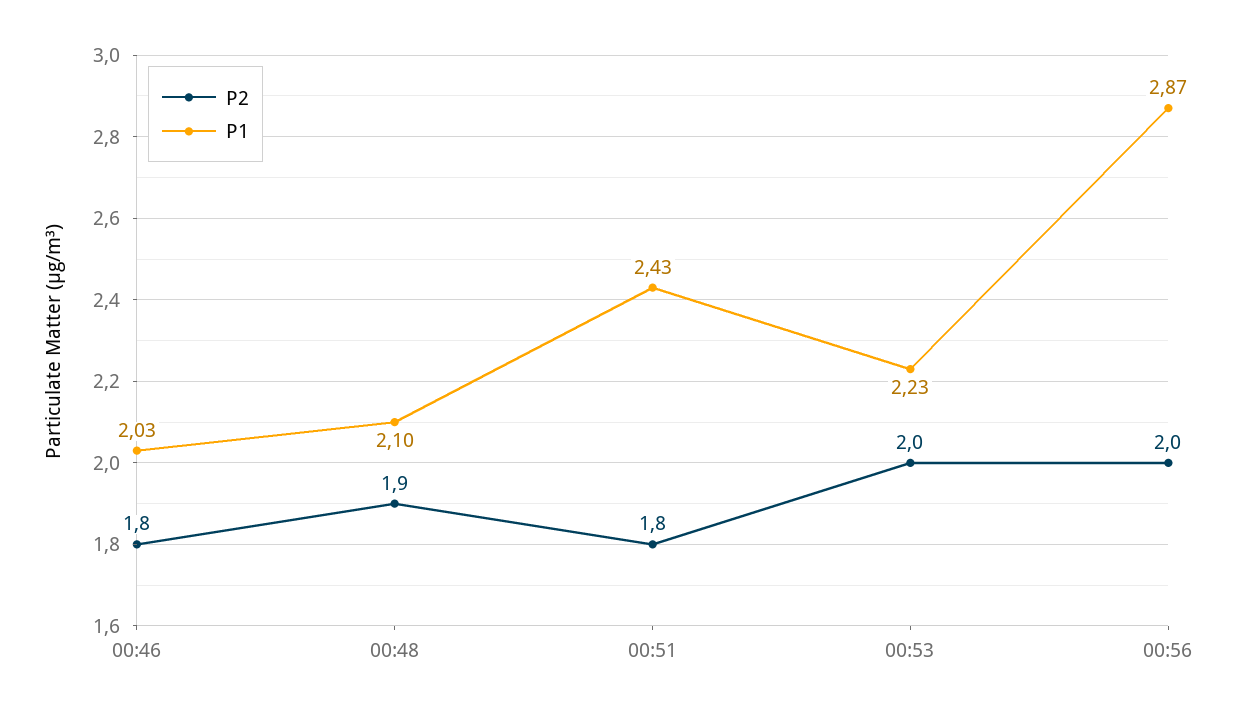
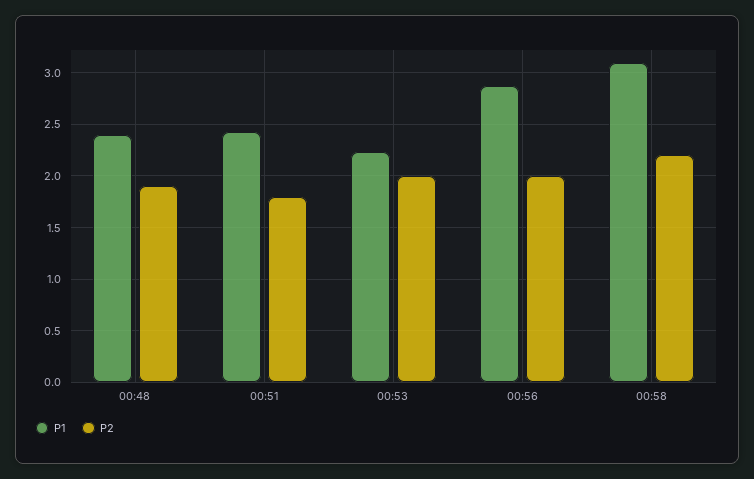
P2, 00:46: 1.8 -> none
P1, 00:46: 2.03 -> none
P1, 00:48: 2.1 -> 2.4
P1, 00:58: none -> 3.1
P2, 00:58: none -> 2.2

